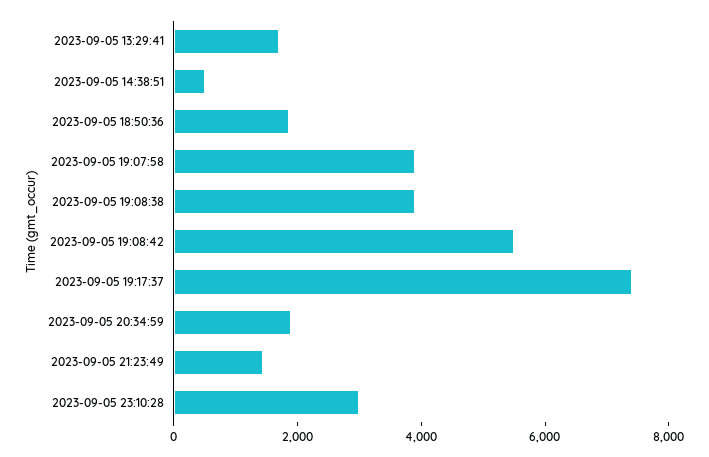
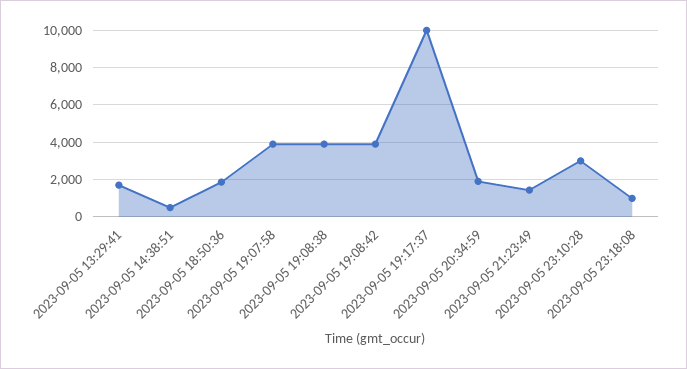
2023-09-05 19:08:42: 5500 -> 4000
2023-09-05 19:17:37: 7500 -> 10000
2023-09-05 23:18:08: none -> 1000

